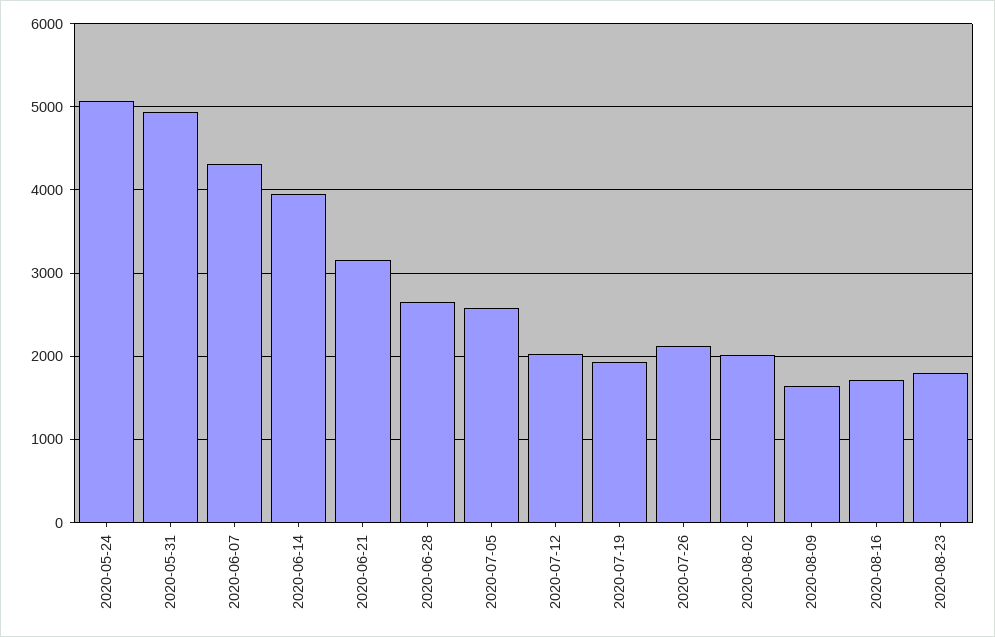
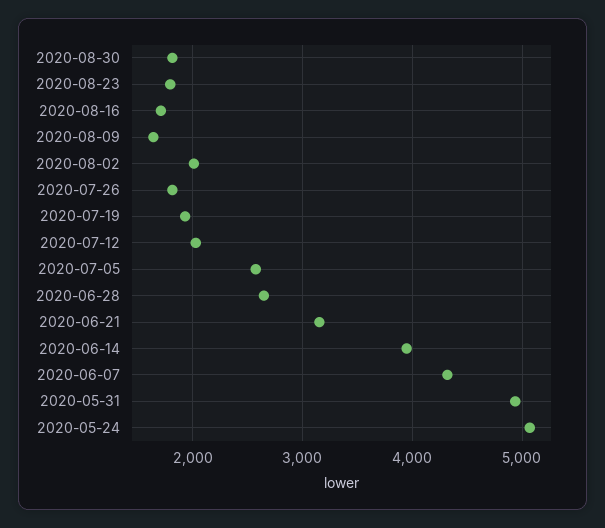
2020-07-26: 2100 -> 1800
2020-08-30: none -> 1800

